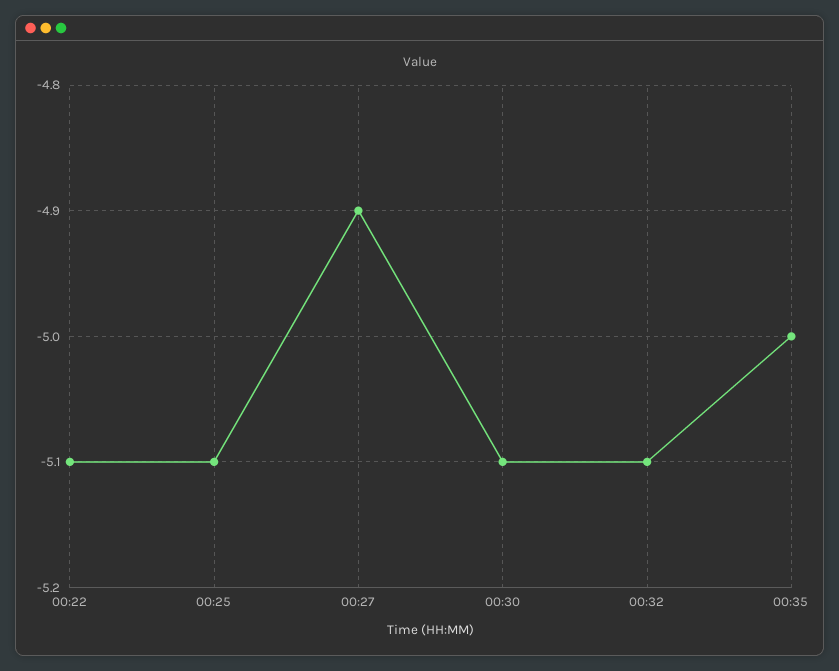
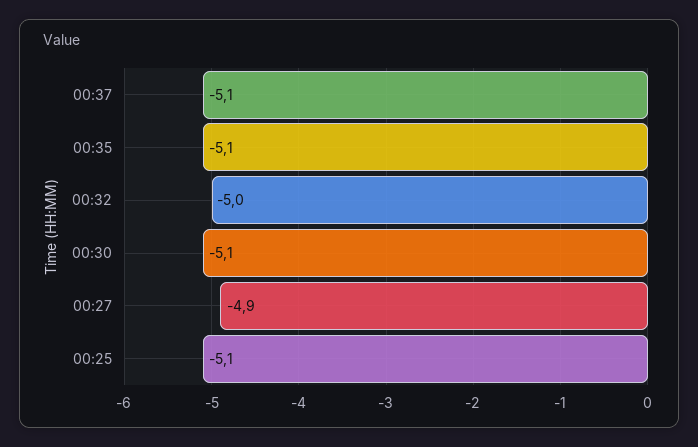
00:22: -5.1 -> none
00:32: -5.1 -> -5
00:35: -5 -> -5.1
00:37: none -> -5.1

